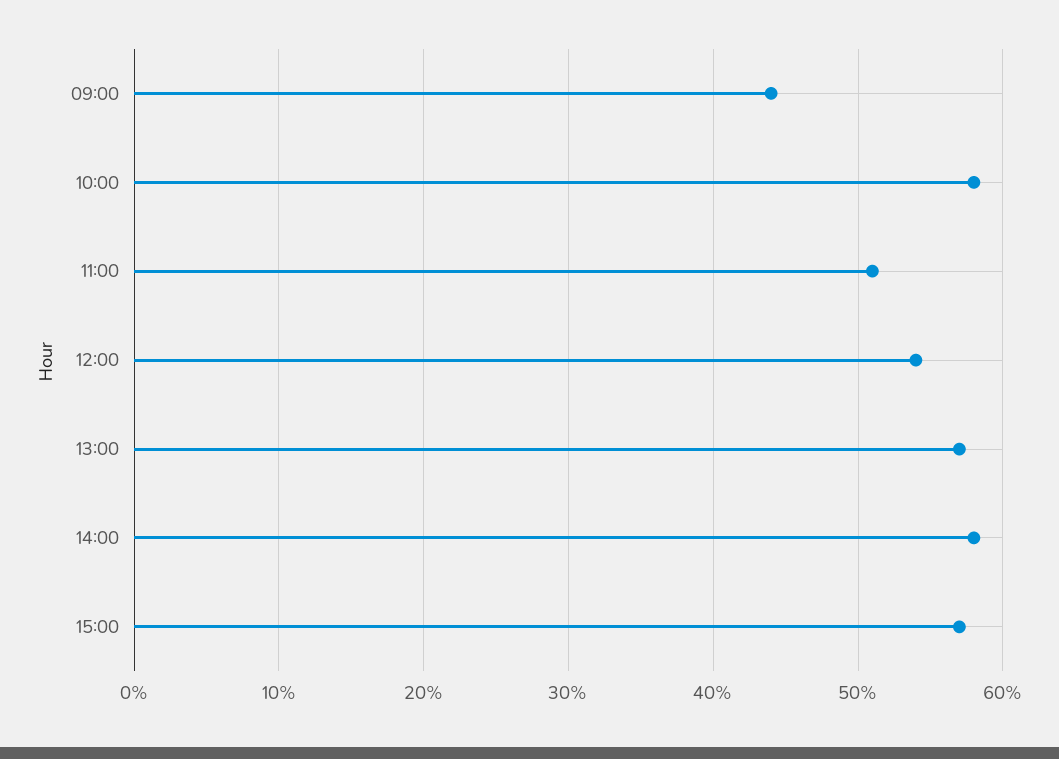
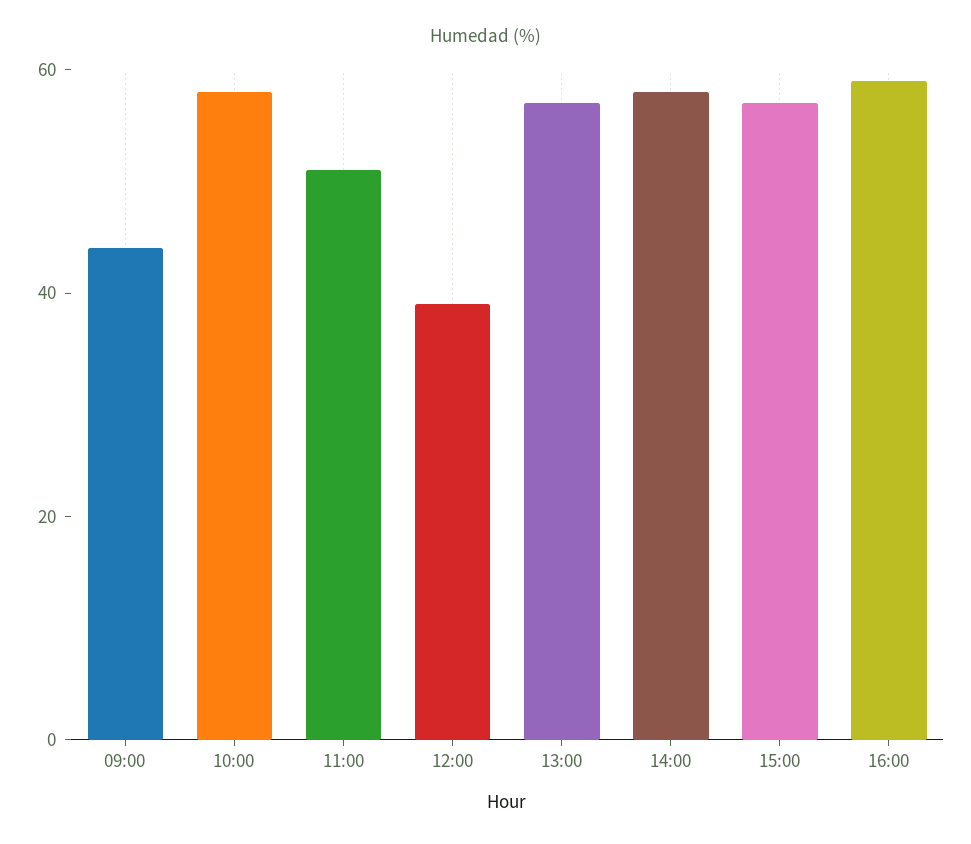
12:00: 54 -> 40
16:00: none -> 60

